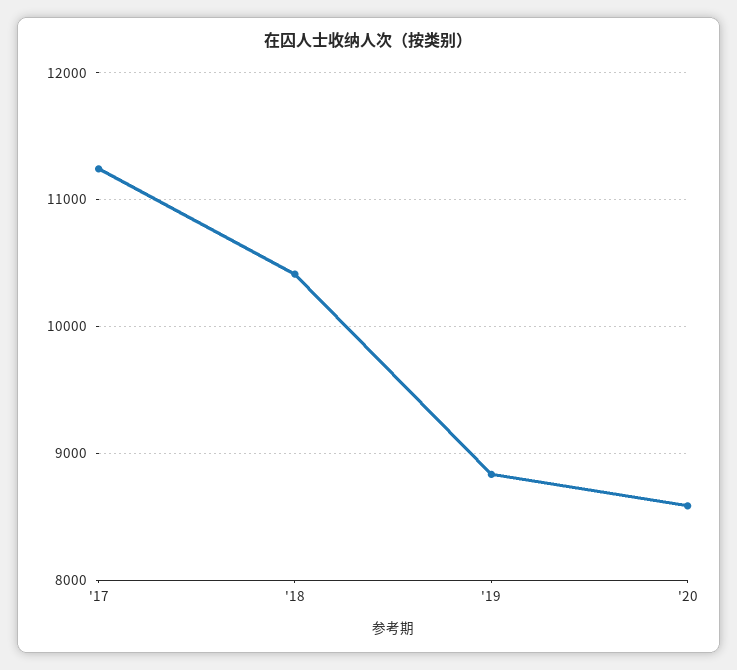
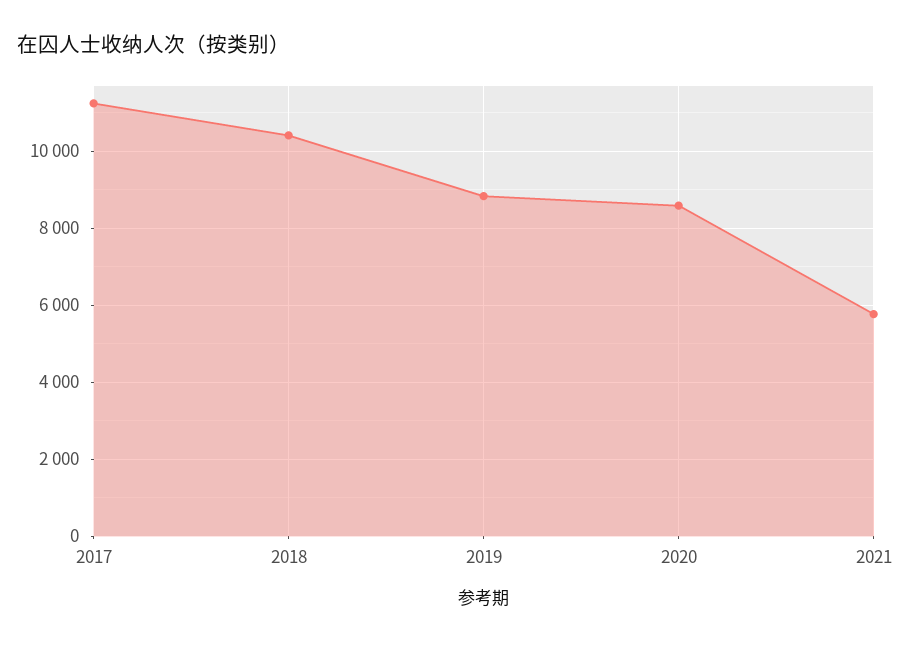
2021: none -> 5800

